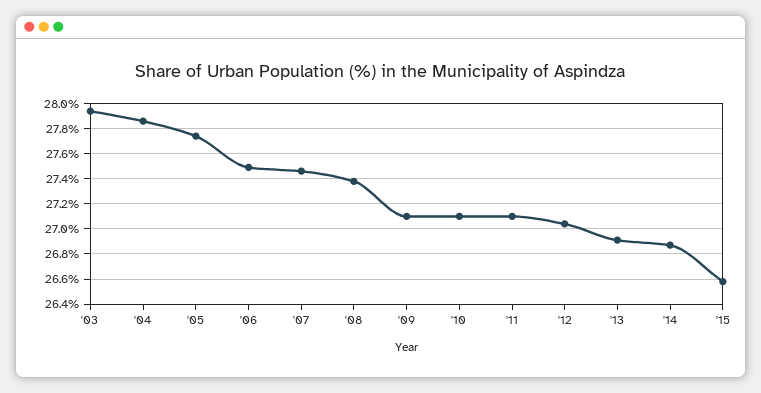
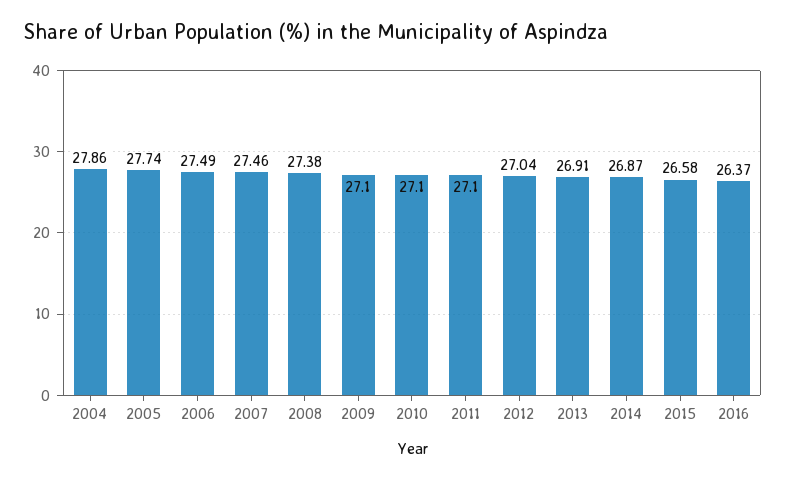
'03: 27.95 -> none
2016: none -> 26.37

